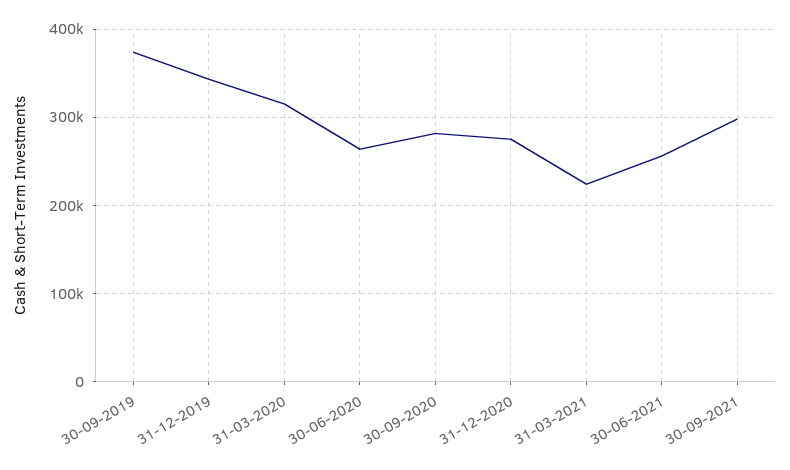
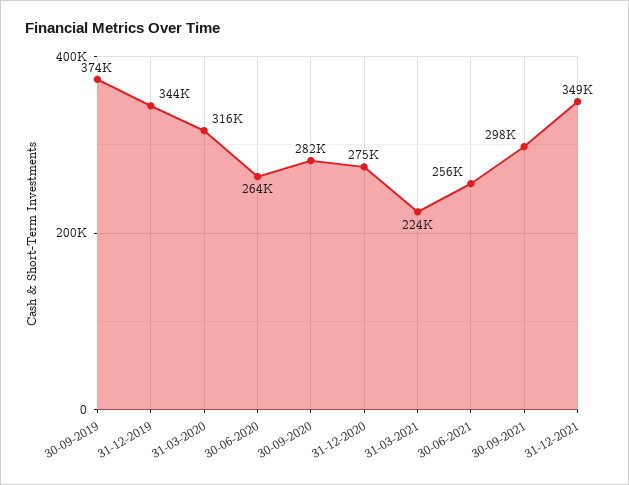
31-12-2021: none -> 349000

